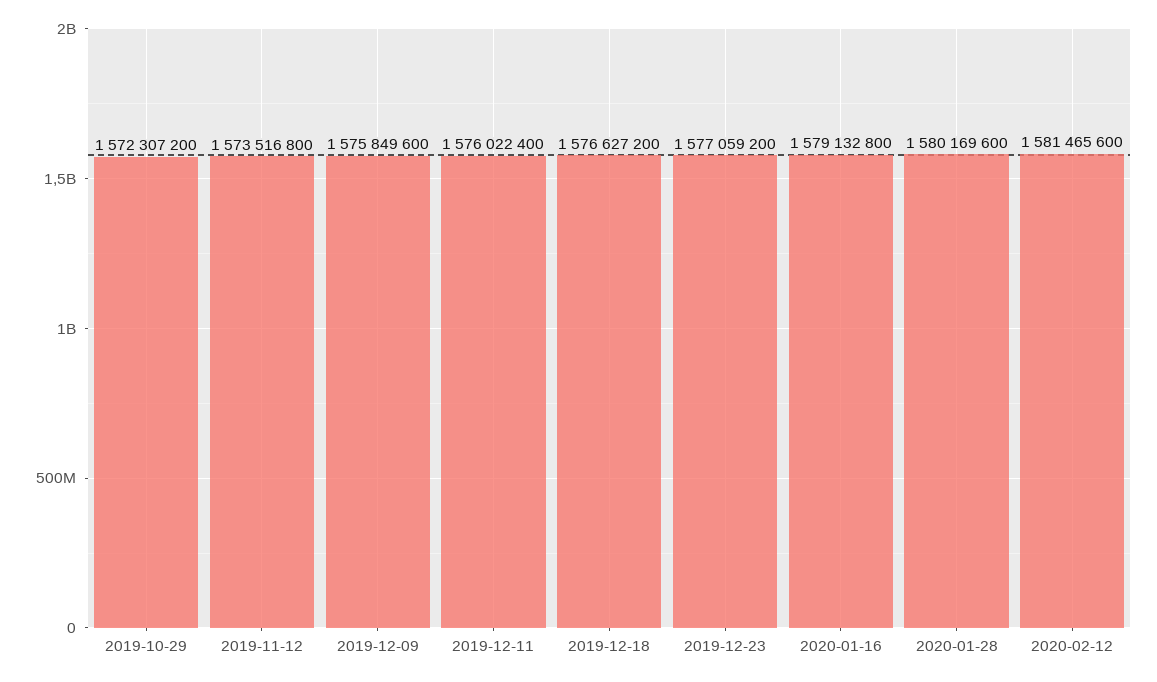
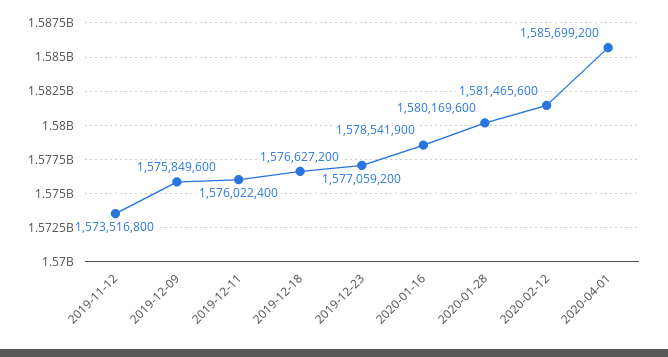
2019-10-29: 1572307200 -> none
2020-01-16: 1579132800 -> 1578541900
2020-04-01: none -> 1585699200

